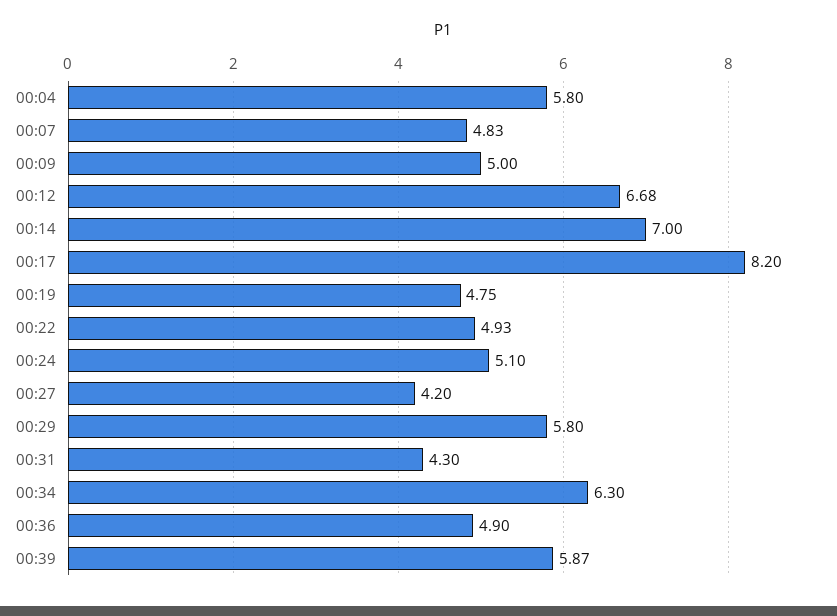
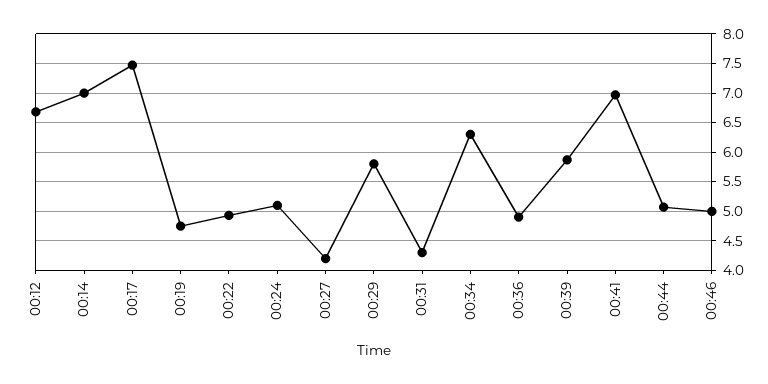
00:04: 5.8 -> none
00:07: 4.83 -> none
00:09: 5 -> none
00:17: 8.2 -> 7.5
00:41: none -> 7
00:44: none -> 5
00:46: none -> 5

